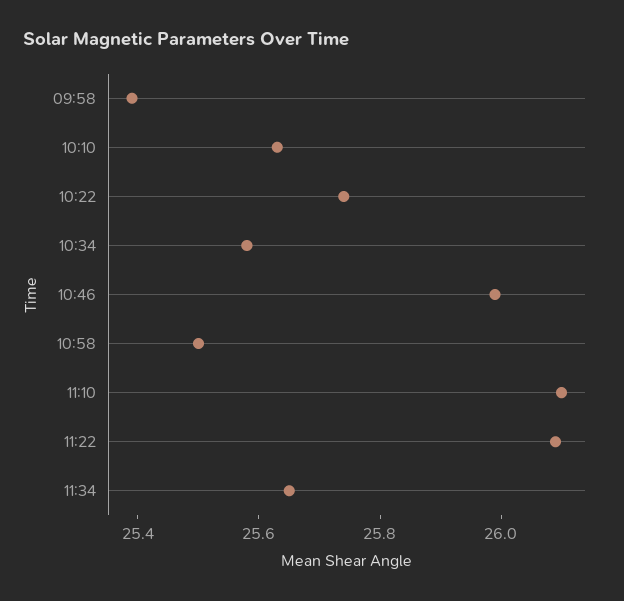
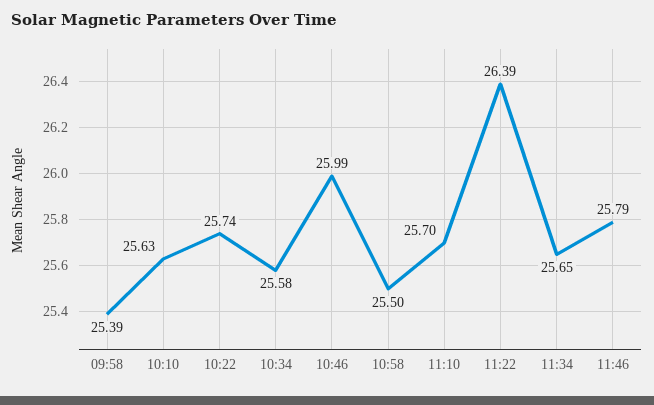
11:10: 26.1 -> 25.7
11:22: 26.1 -> 26.39
11:46: none -> 25.79

